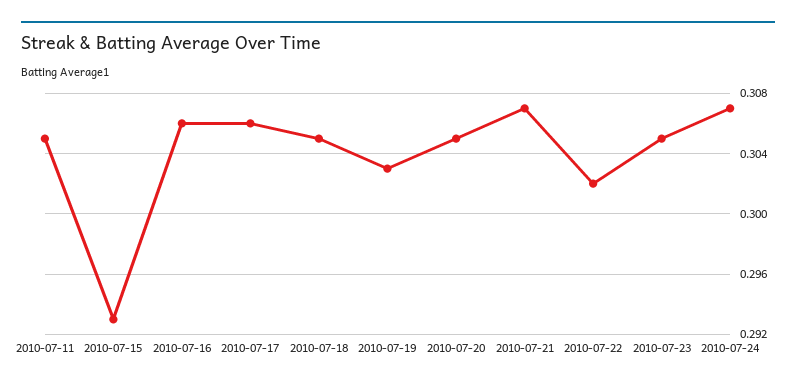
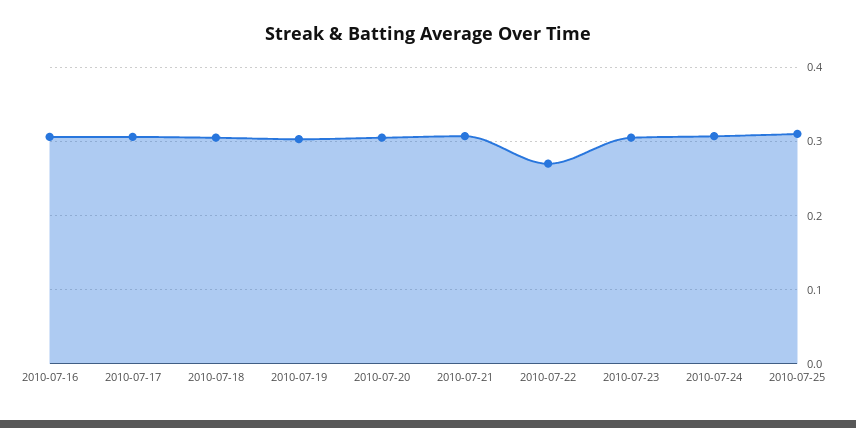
2010-07-11: 0.305 -> none
2010-07-15: 0.293 -> none
2010-07-22: 0.302 -> 0.27
2010-07-25: none -> 0.31

